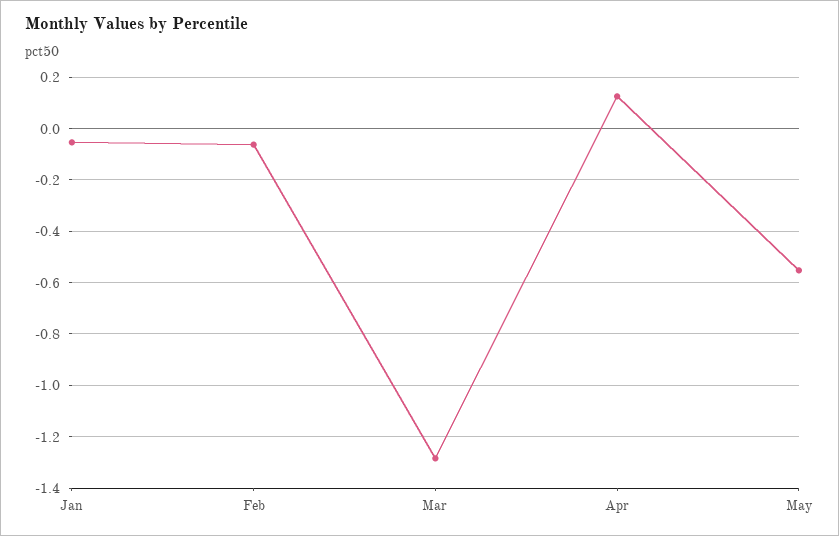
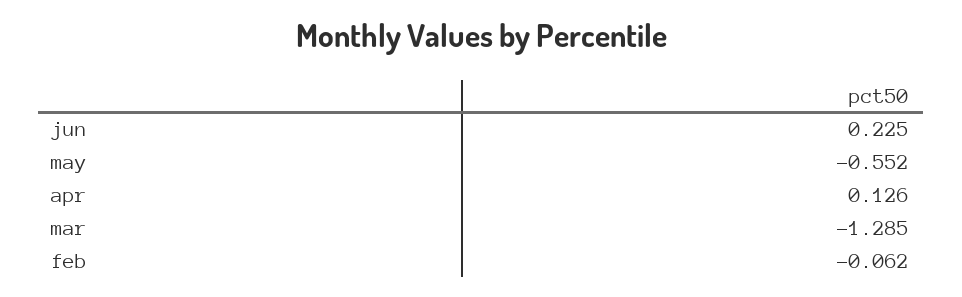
Jan: -0.05 -> none
jun: none -> 0.225

